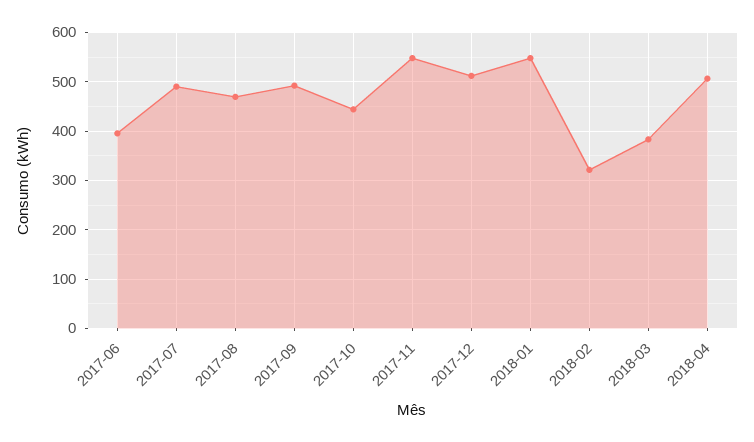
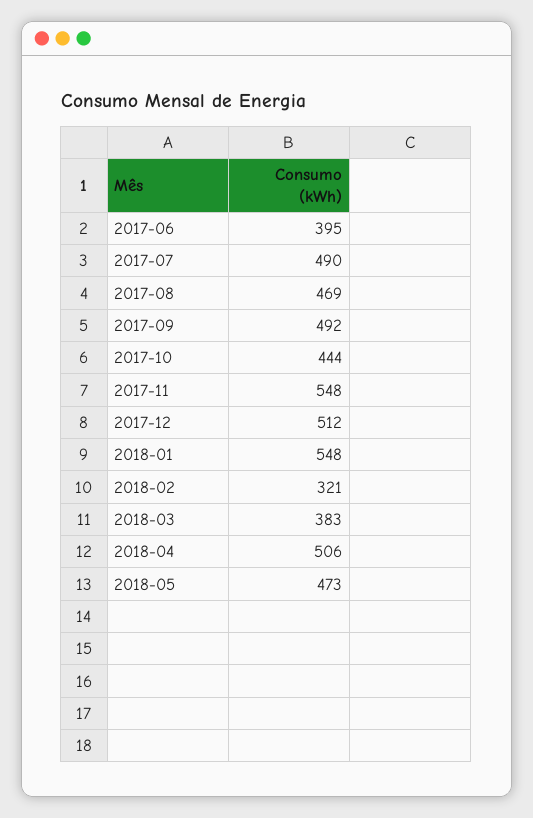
2018-05: none -> 473

